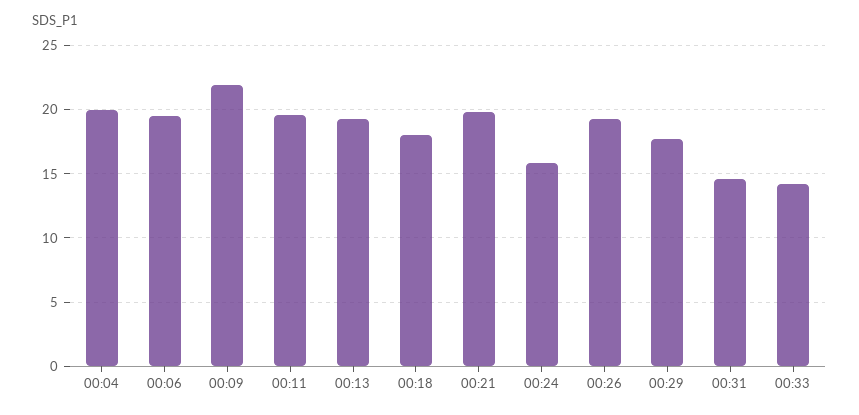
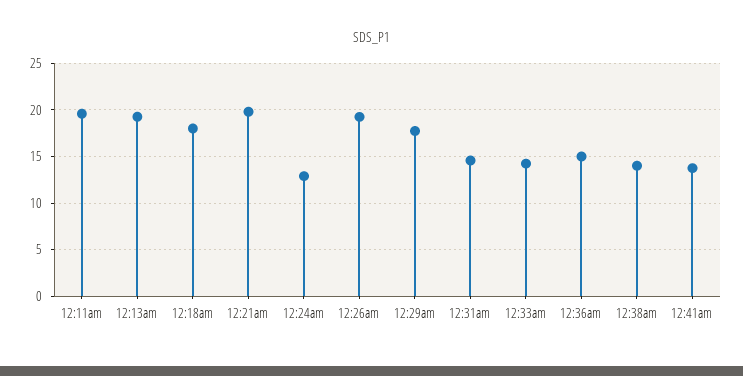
00:04: 20 -> none
00:06: 19.5 -> none
00:09: 22 -> none
00:24: 16 -> 13
12:36am: none -> 15
12:38am: none -> 14
12:41am: none -> 14

